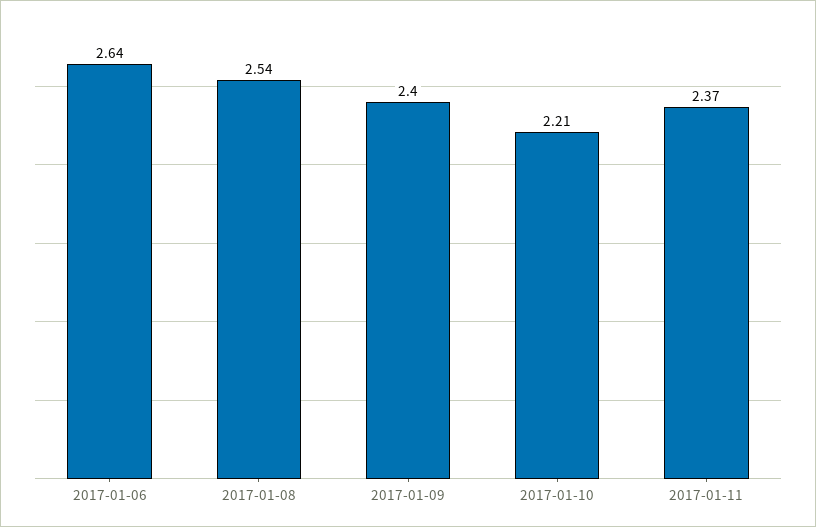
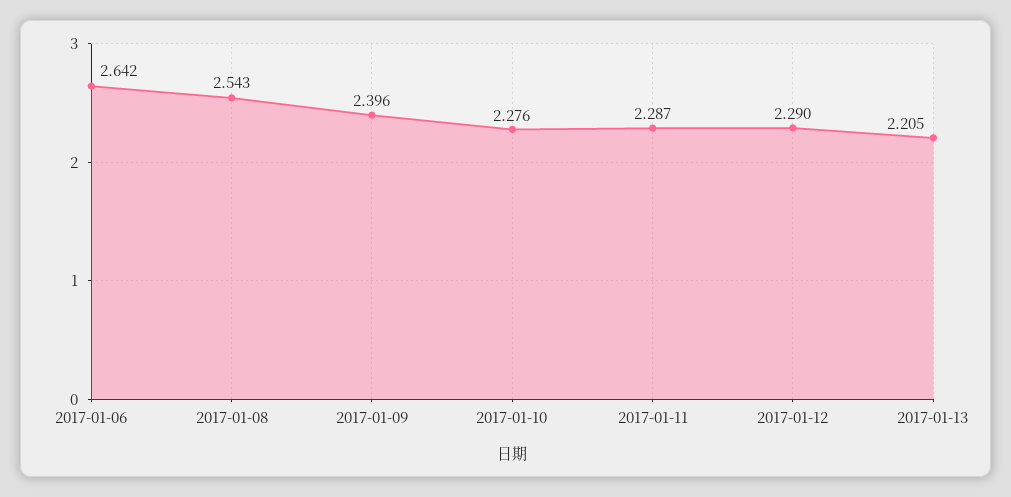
2017-01-10: 2.21 -> 2.276
2017-01-11: 2.37 -> 2.287
2017-01-12: none -> 2.29
2017-01-13: none -> 2.205

